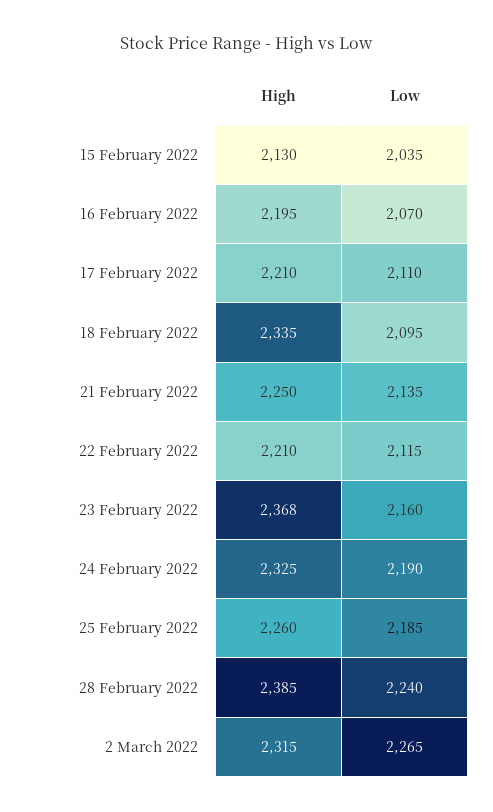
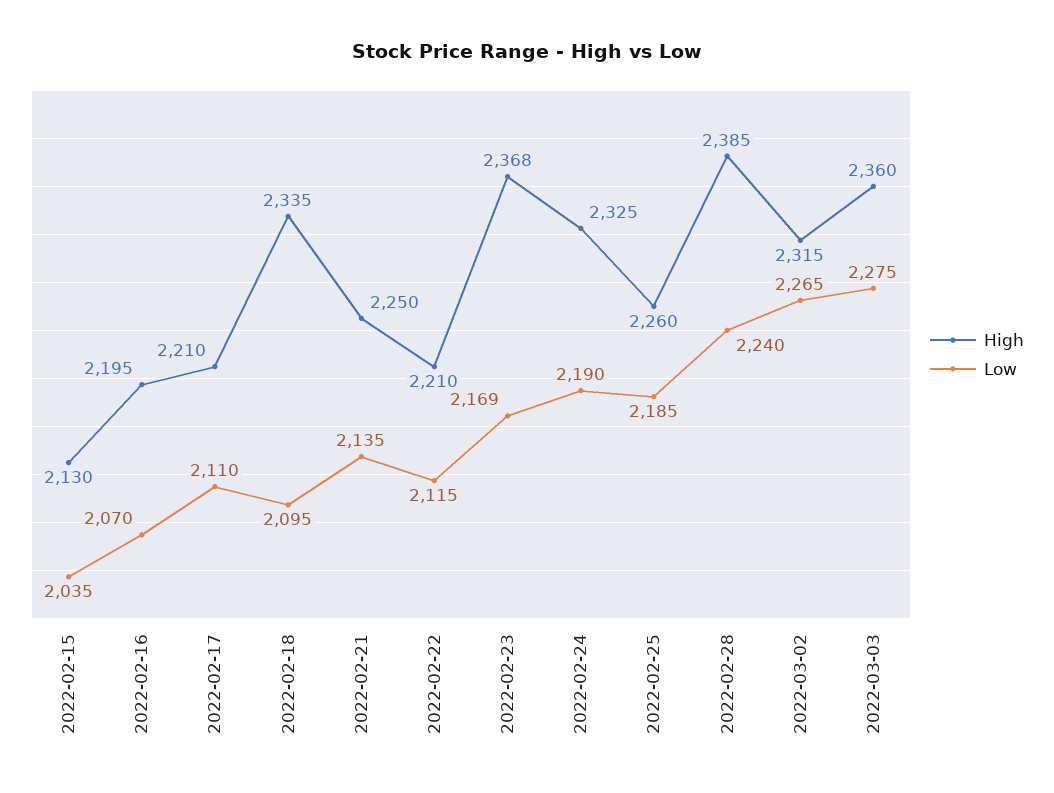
Low, 23 February 2022: 2160 -> 2169
High, 2022-03-03: none -> 2360
Low, 2022-03-03: none -> 2275

